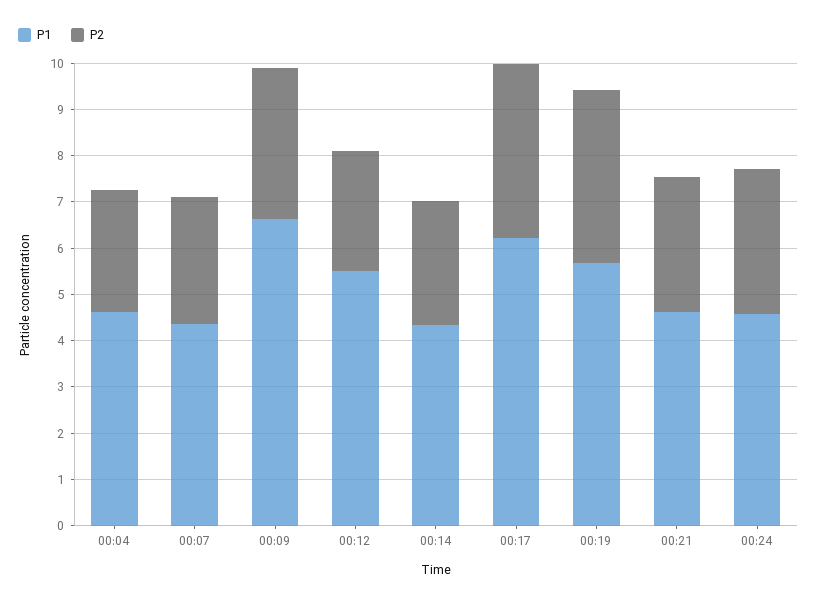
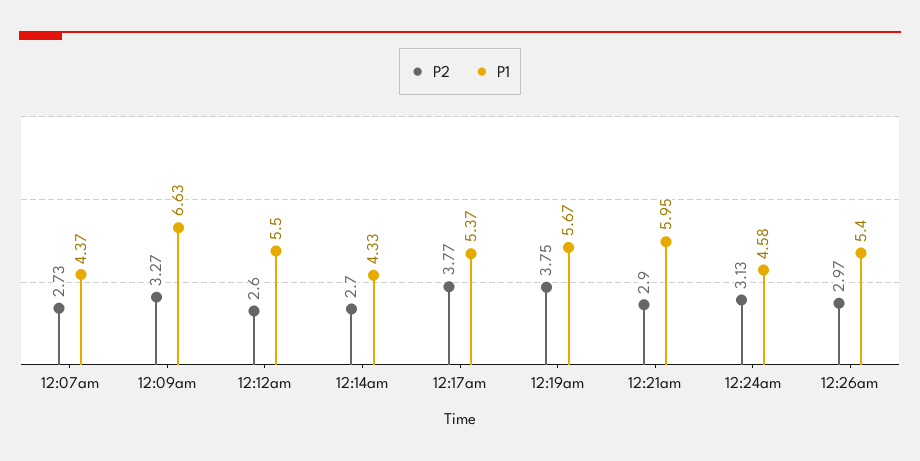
P1, 00:04: 4.6 -> none
P2, 00:04: 2.6 -> none
P1, 00:17: 6.2 -> 5.37
P1, 00:21: 4.6 -> 5.95
P2, 12:26am: none -> 2.97
P1, 12:26am: none -> 5.4

